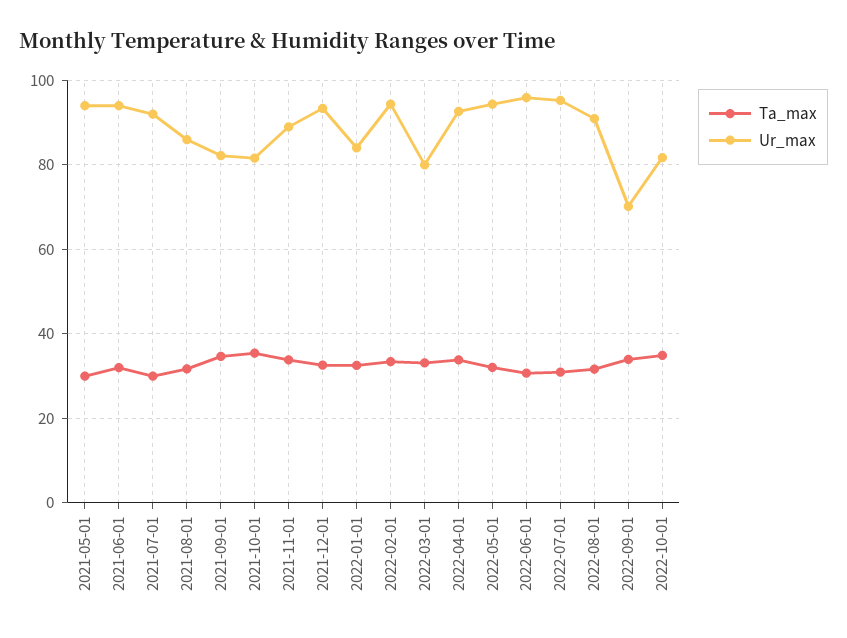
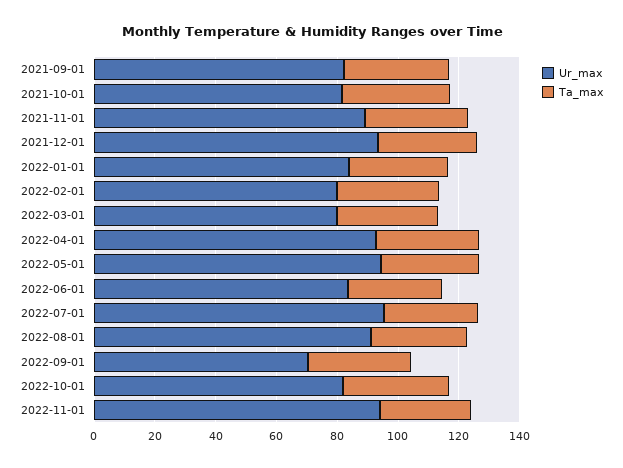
Ta_max, 2021-05-01: 30 -> none
Ur_max, 2021-05-01: 94 -> none
Ta_max, 2021-06-01: 32 -> none
Ur_max, 2021-06-01: 94 -> none
Ta_max, 2021-07-01: 30 -> none
Ur_max, 2021-07-01: 92 -> none
Ta_max, 2021-08-01: 32 -> none
Ur_max, 2021-08-01: 86 -> none
Ur_max, 2022-02-01: 94 -> 80
Ur_max, 2022-06-01: 96 -> 85
Ur_max, 2022-11-01: none -> 95
Ta_max, 2022-11-01: none -> 30

